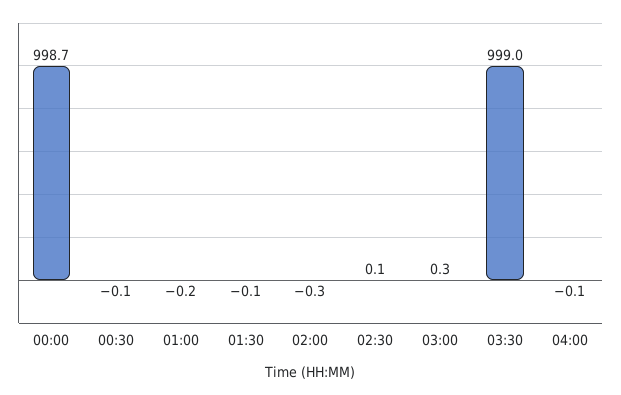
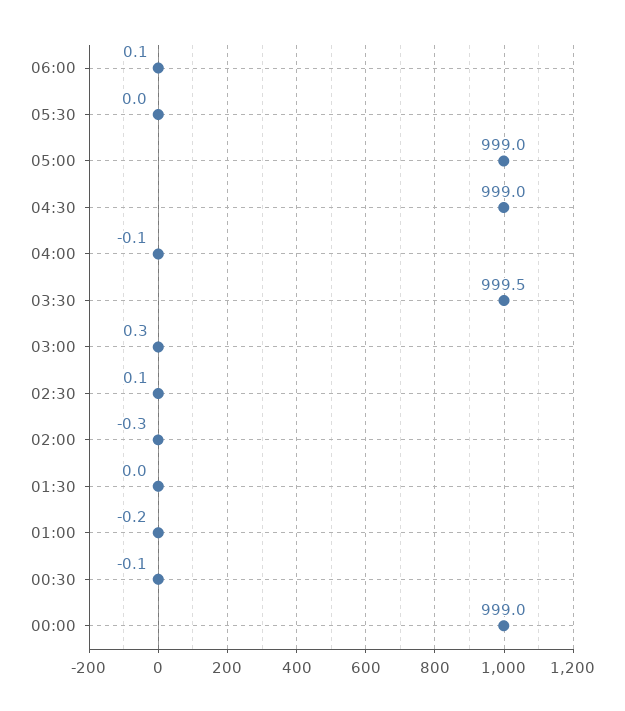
00:00: 998.7 -> 999
01:30: -0.1 -> 0
03:30: 999 -> 999.5
06:00: none -> 0.1
05:30: none -> 0
05:00: none -> 999
04:30: none -> 999

